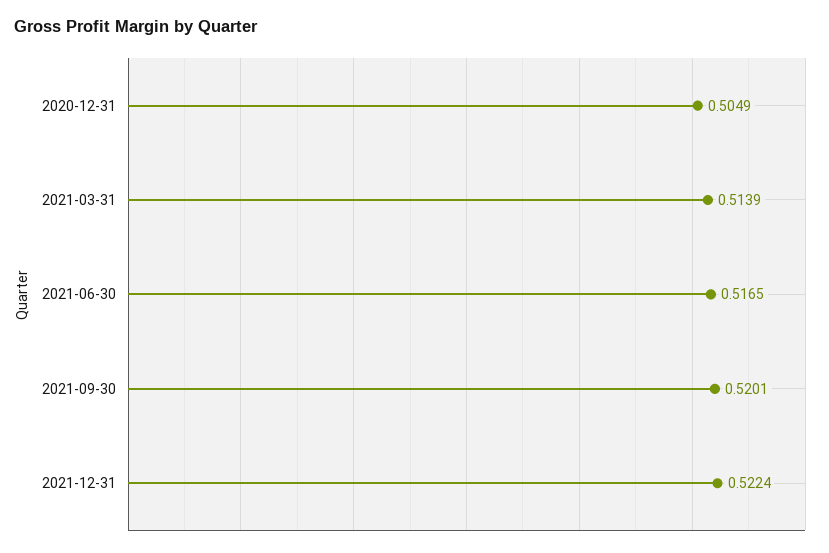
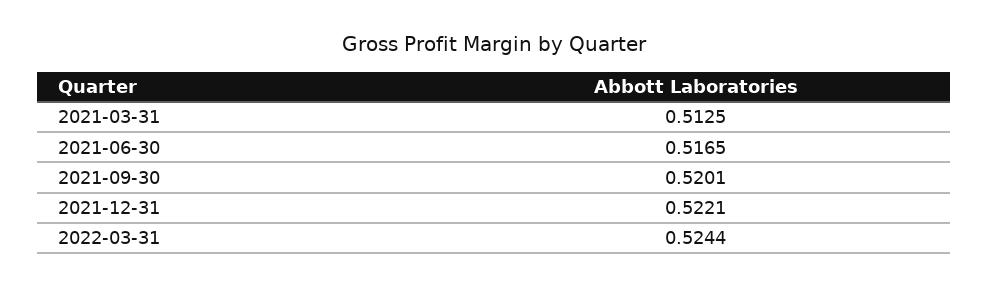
2020-12-31: 0.5049 -> none
2021-03-31: 0.5139 -> 0.5125
2021-12-31: 0.5224 -> 0.5221
2022-03-31: none -> 0.5244

